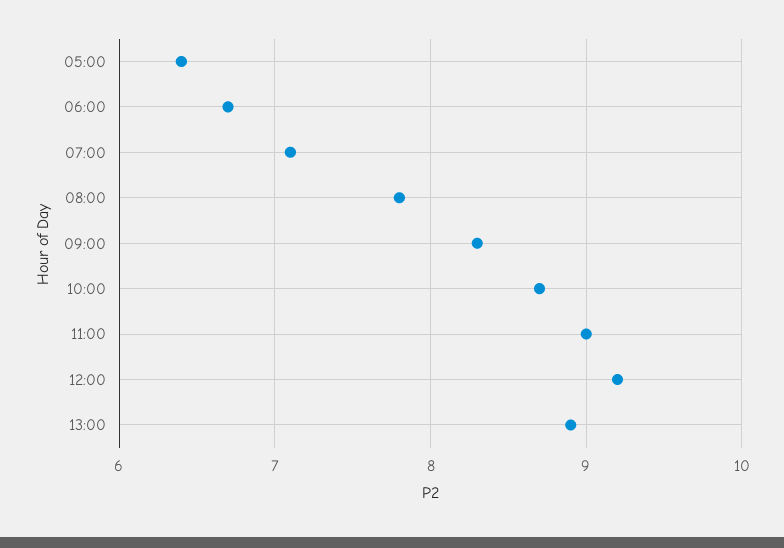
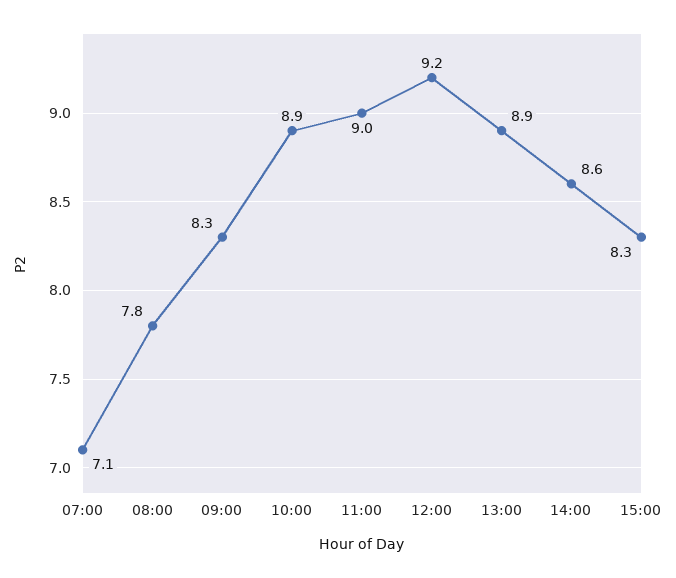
05:00: 6.4 -> none
06:00: 6.7 -> none
10:00: 8.7 -> 8.9
14:00: none -> 8.6
15:00: none -> 8.3

